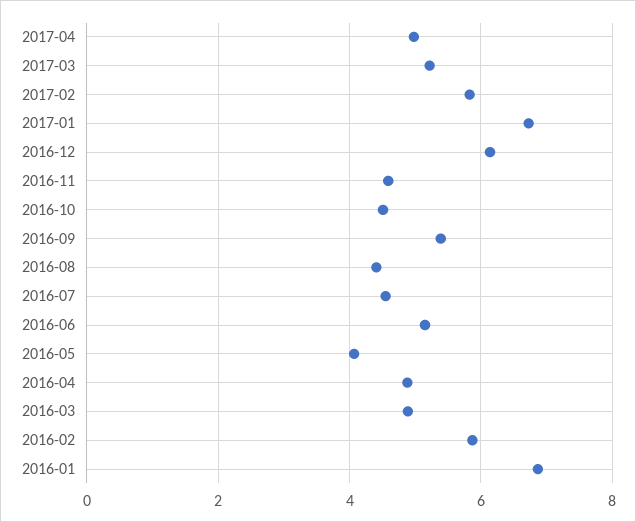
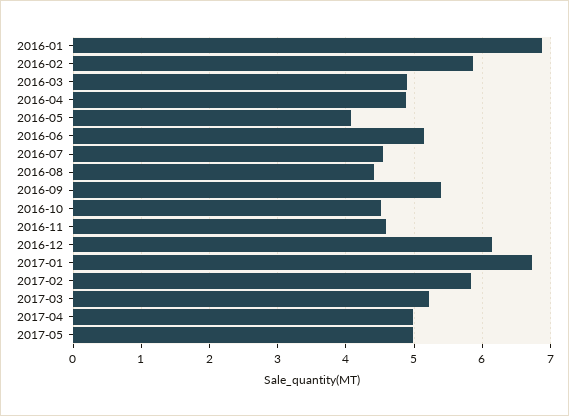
2017-05: none -> 5

